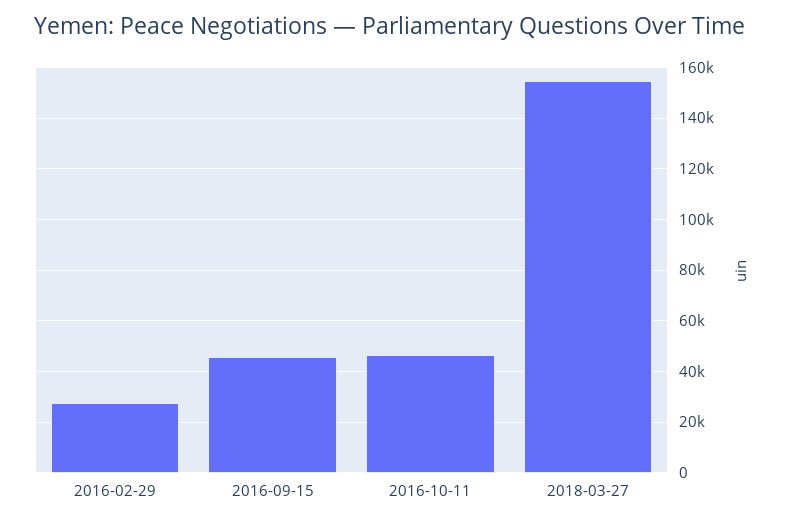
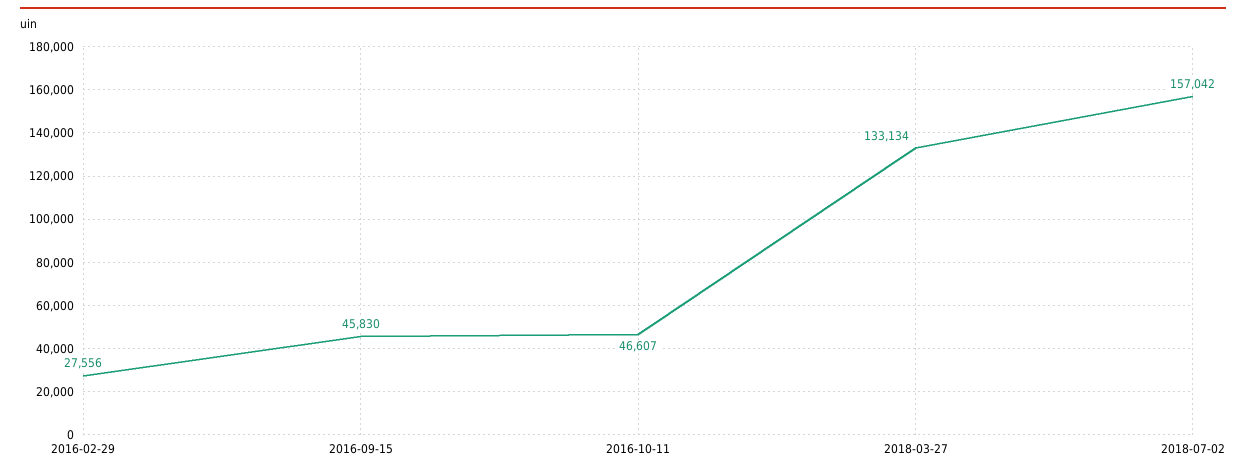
2018-03-27: 155000 -> 133134
2018-07-02: none -> 157042

